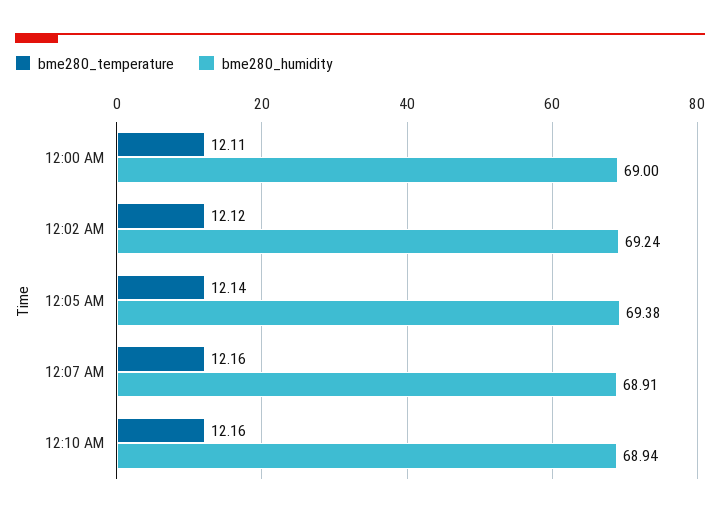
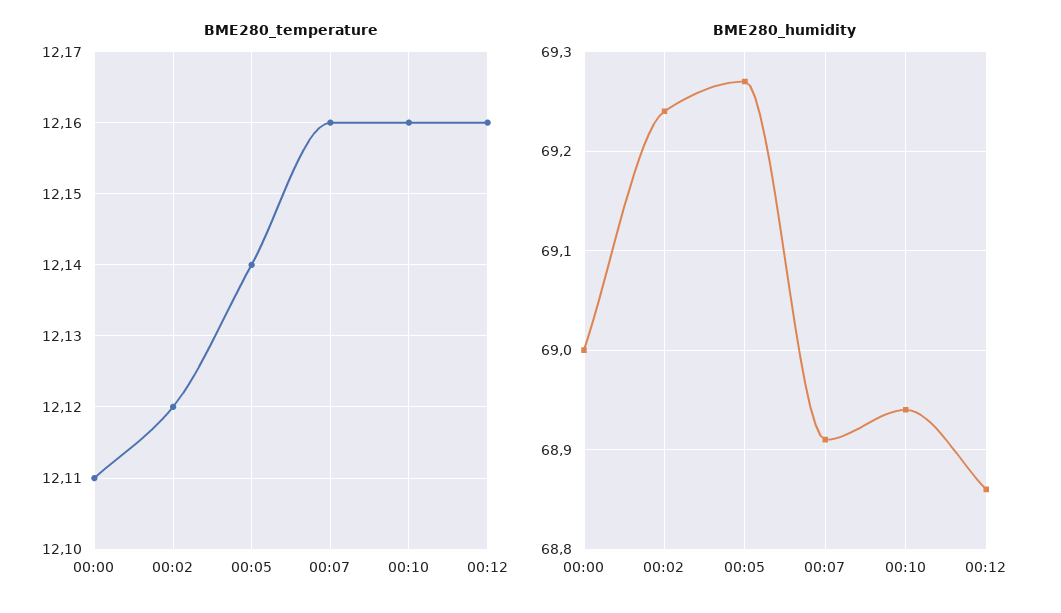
bme280_humidity, 12:05 AM: 69.38 -> 69.27
bme280_temperature, 00:12: none -> 12.16
bme280_humidity, 00:12: none -> 68.86

